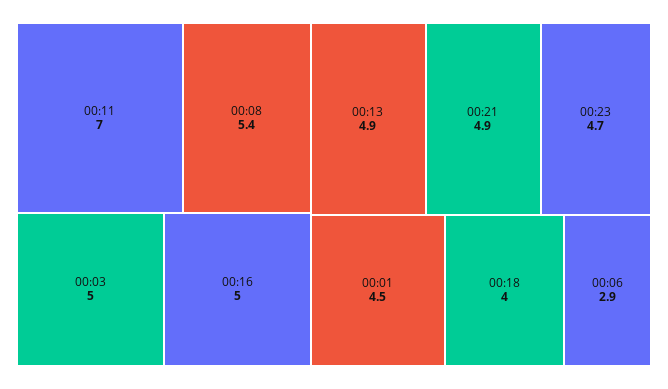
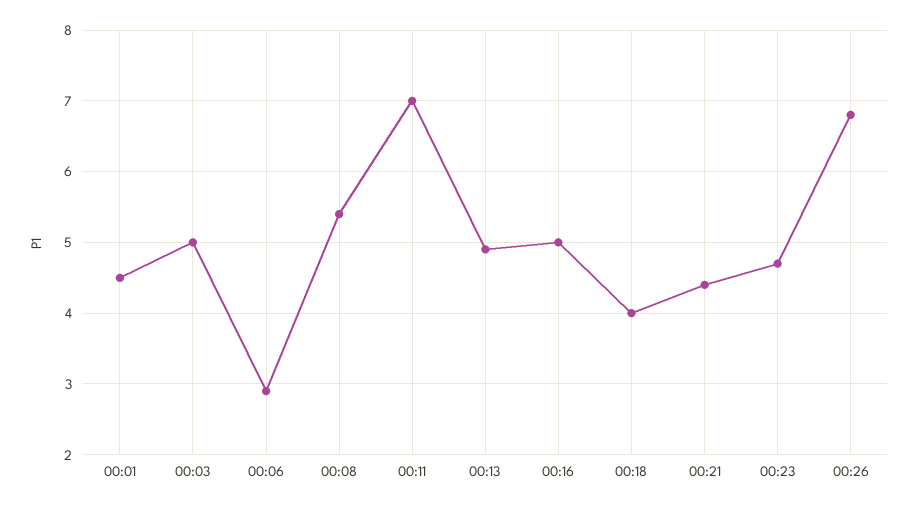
00:21: 4.9 -> 4.4
00:26: none -> 6.8

